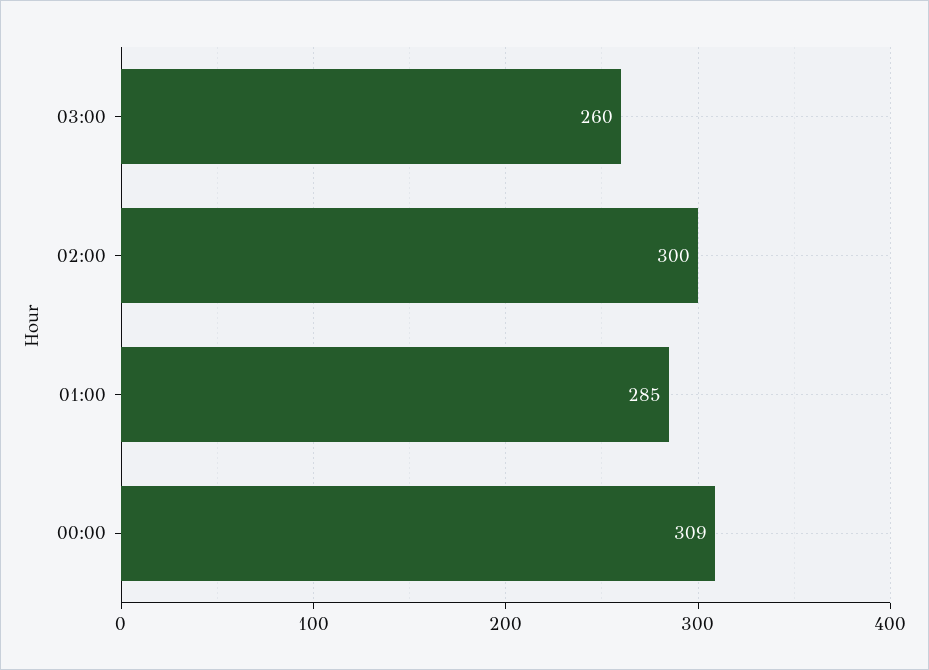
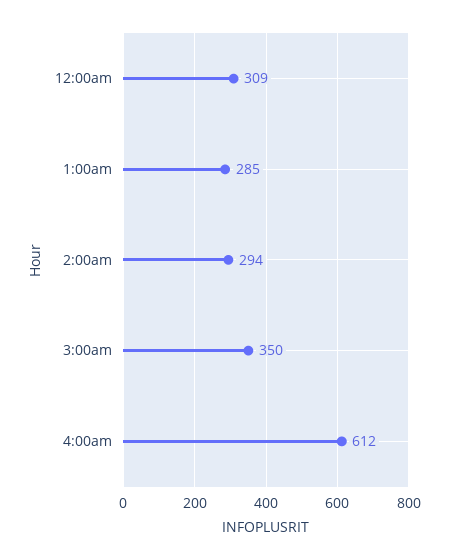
03:00: 260 -> 350
02:00: 300 -> 294
4:00am: none -> 612

